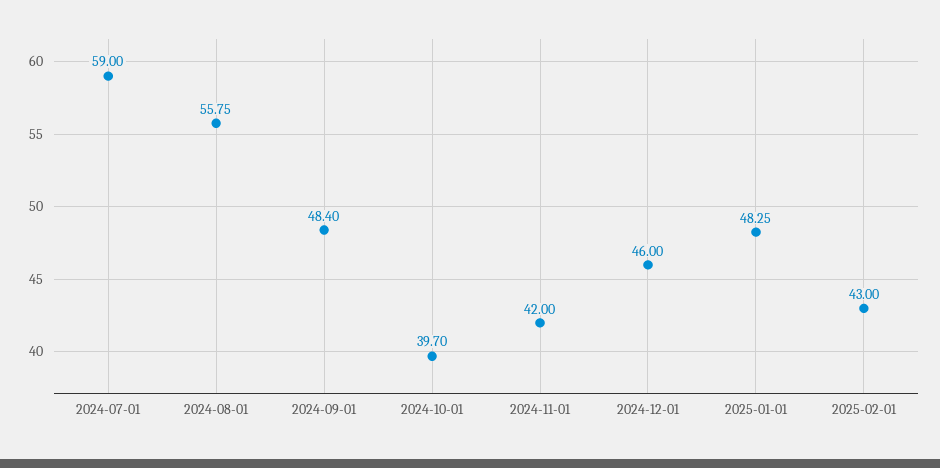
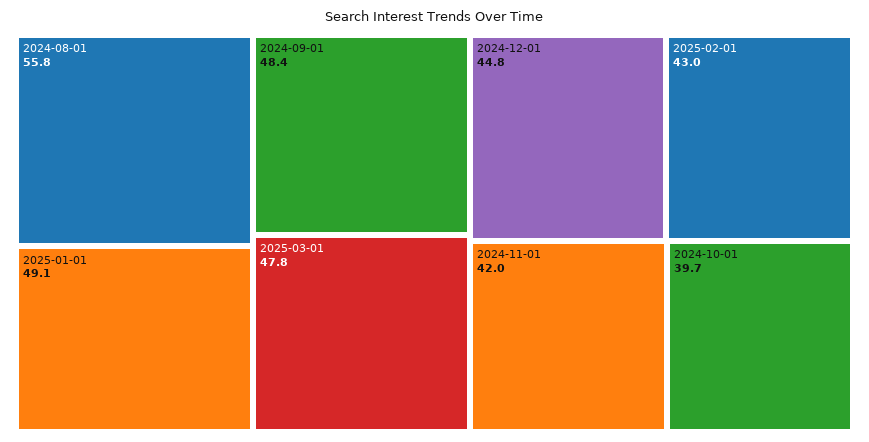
2024-07-01: 59 -> none
2024-12-01: 46 -> 44.8
2025-01-01: 48.25 -> 49.1
2025-03-01: none -> 47.8

